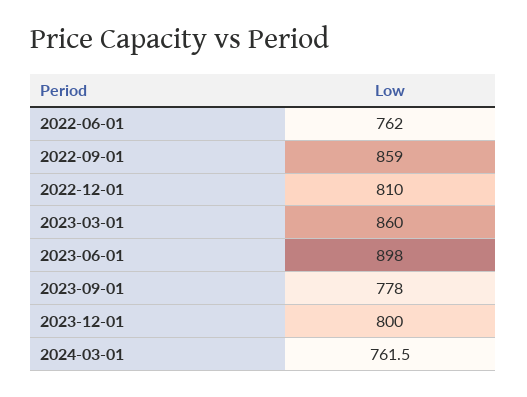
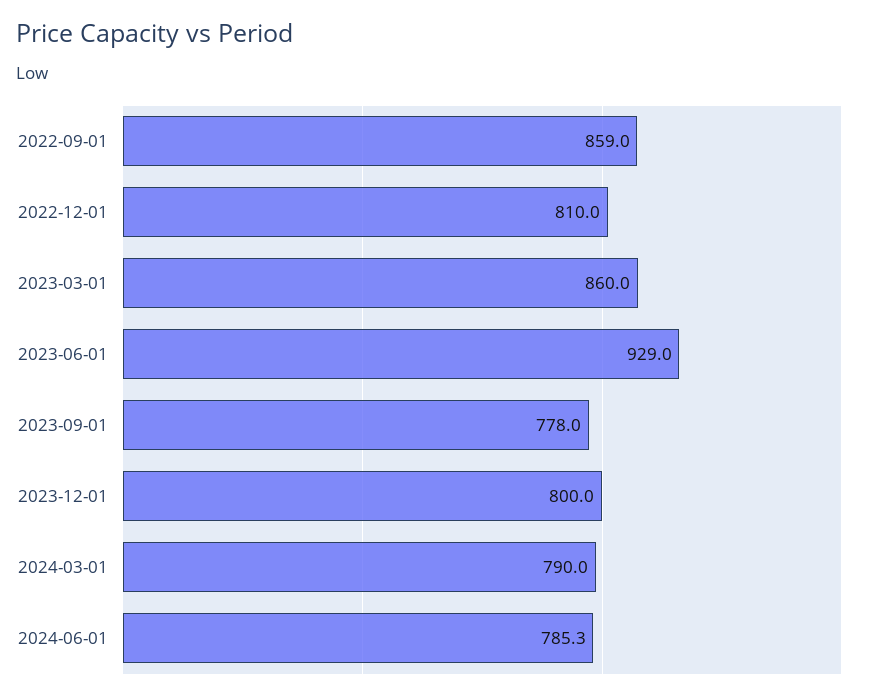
2022-06-01: 762 -> none
2023-06-01: 898 -> 929
2024-03-01: 761.5 -> 790
2024-06-01: none -> 785.3

